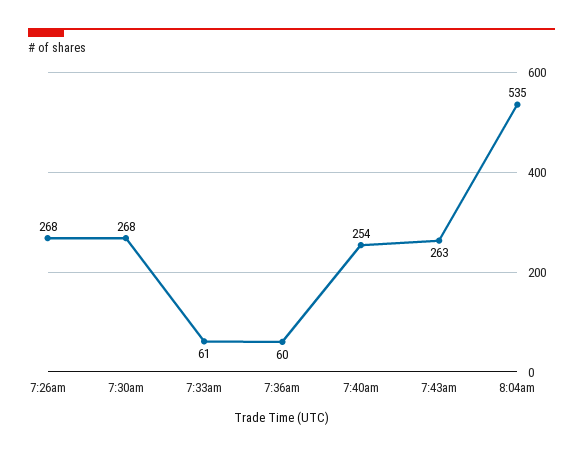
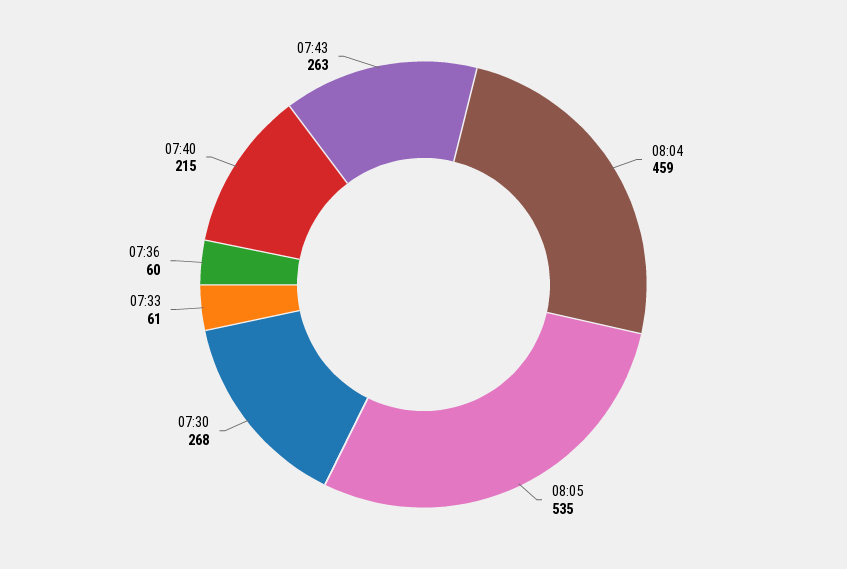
7:26am: 268 -> none
7:40am: 254 -> 215
8:04am: 535 -> 459
08:05: none -> 535

